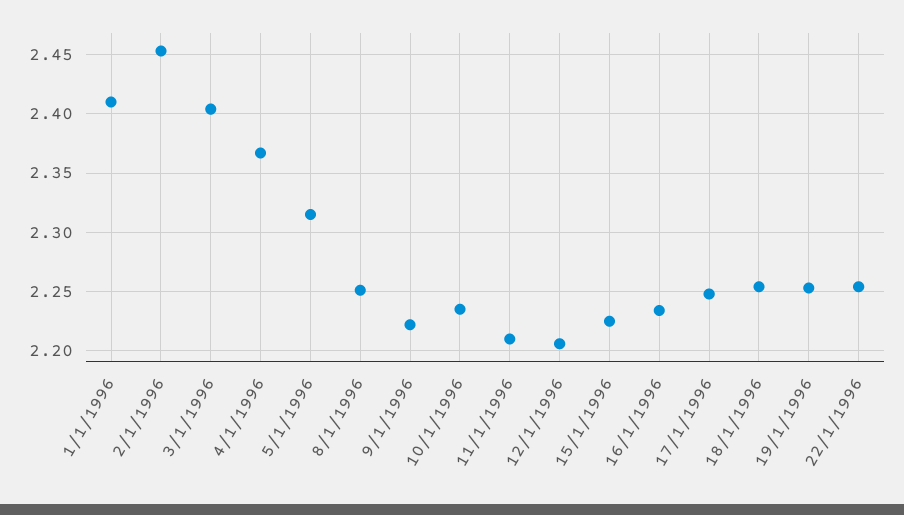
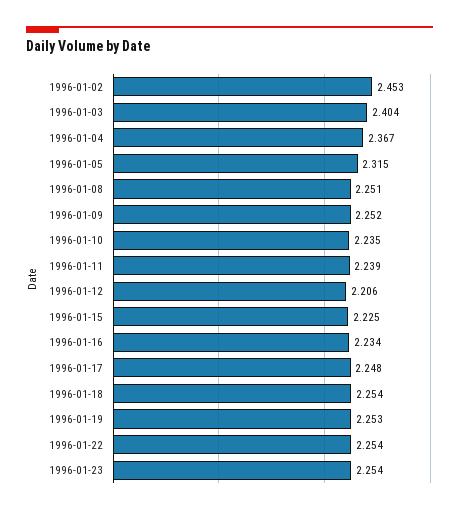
1/1/1996: 2.41 -> none
9/1/1996: 2.22 -> 2.252
11/1/1996: 2.21 -> 2.239
1996-01-23: none -> 2.254

